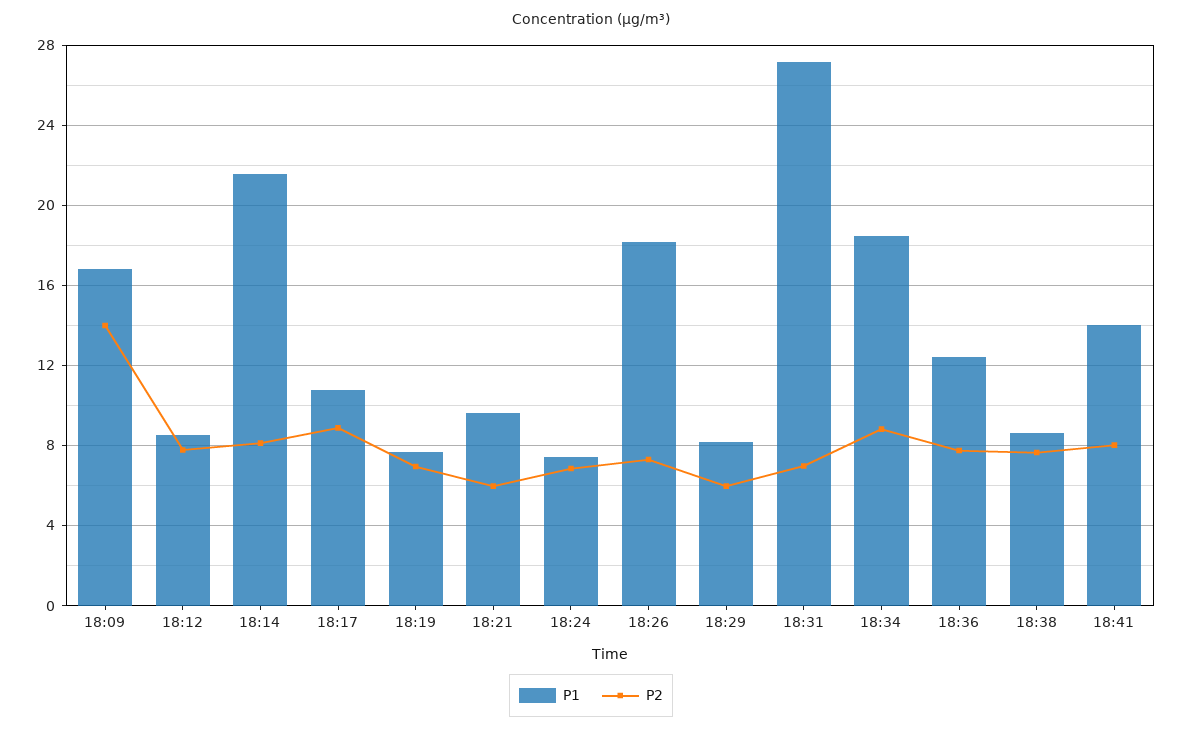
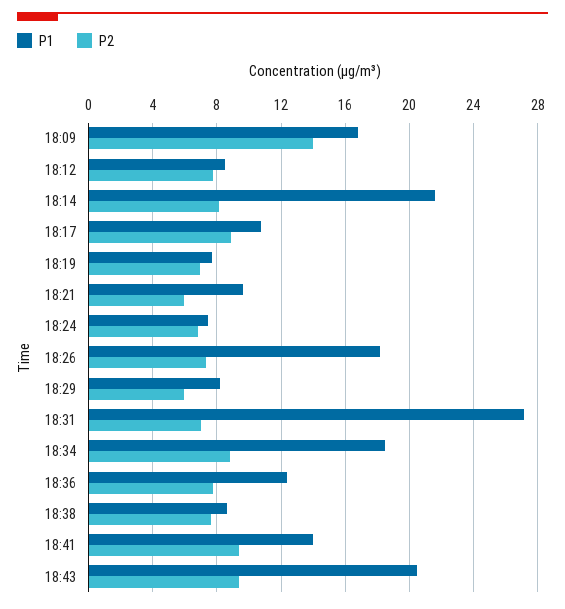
P2, 18:41: 8 -> 9.5
P1, 18:43: none -> 20.5
P2, 18:43: none -> 9.5

